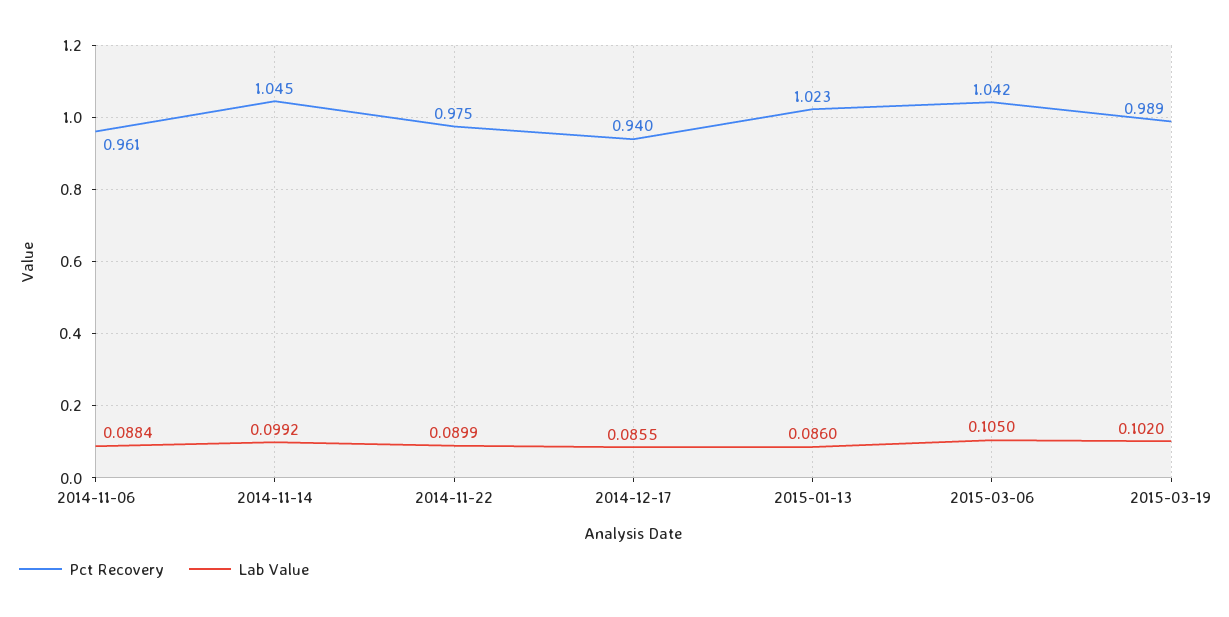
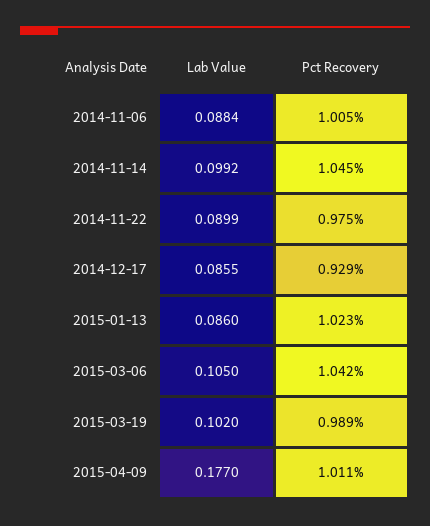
Pct Recovery, 2014-11-06: 0.961 -> 1.005
Pct Recovery, 2014-12-17: 0.94 -> 0.929
Lab Value, 2015-04-09: none -> 0.177
Pct Recovery, 2015-04-09: none -> 1.011

